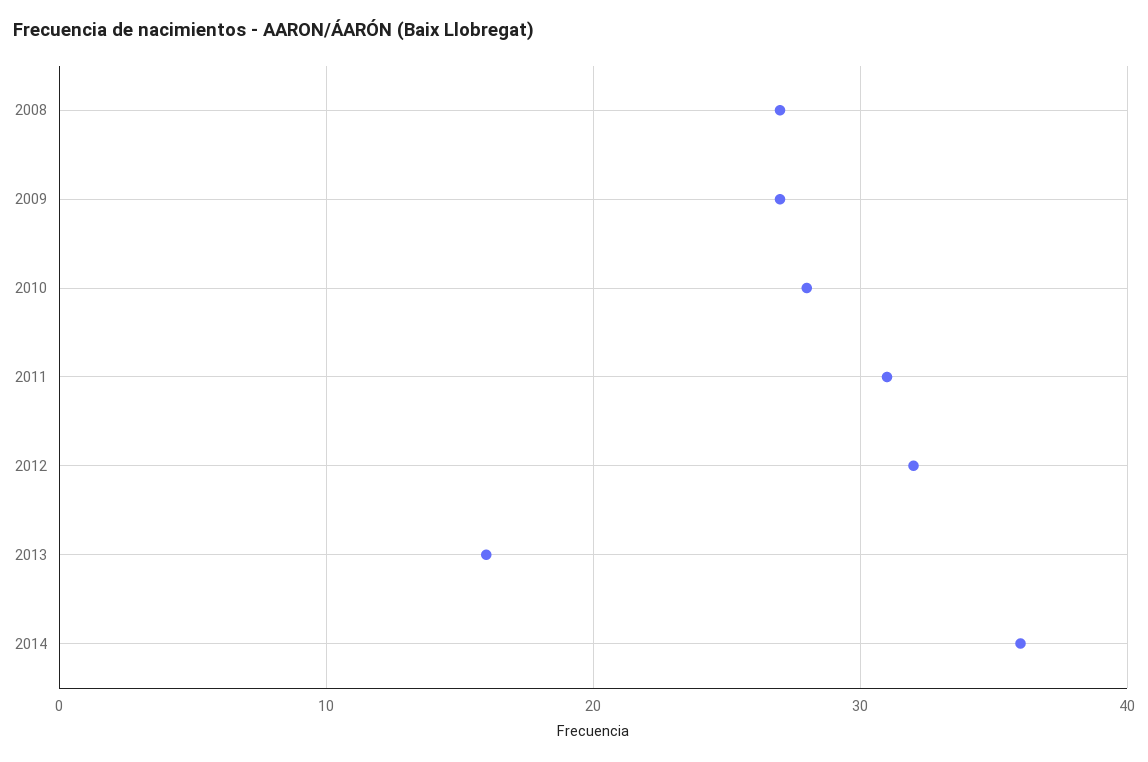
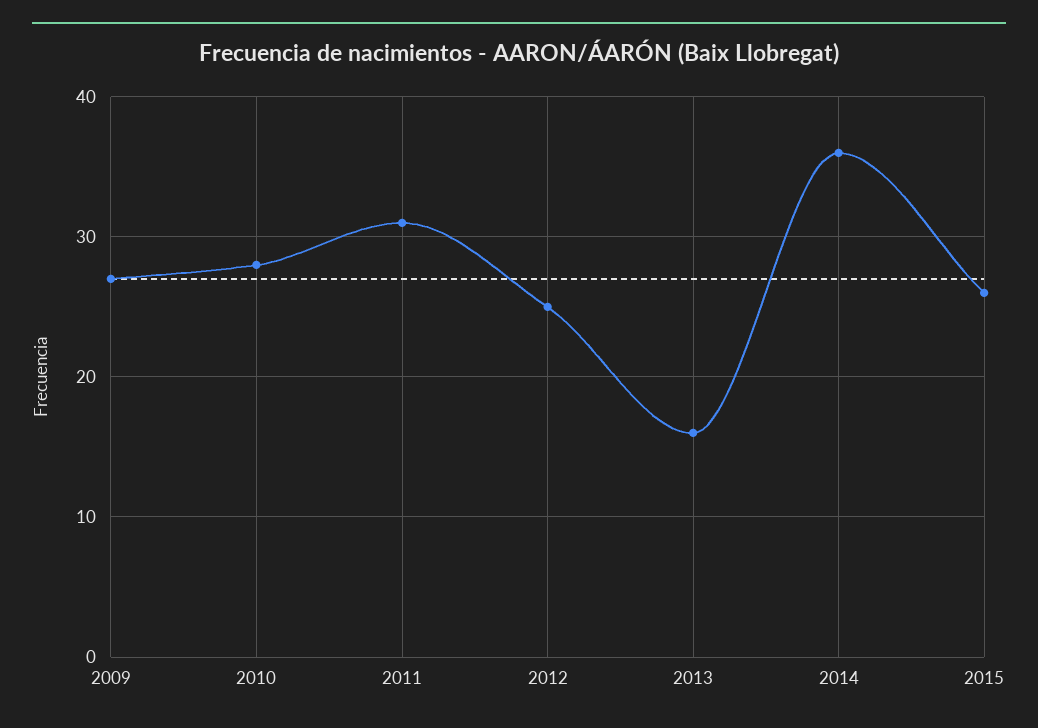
2008: 27 -> none
2012: 32 -> 25
2015: none -> 26

